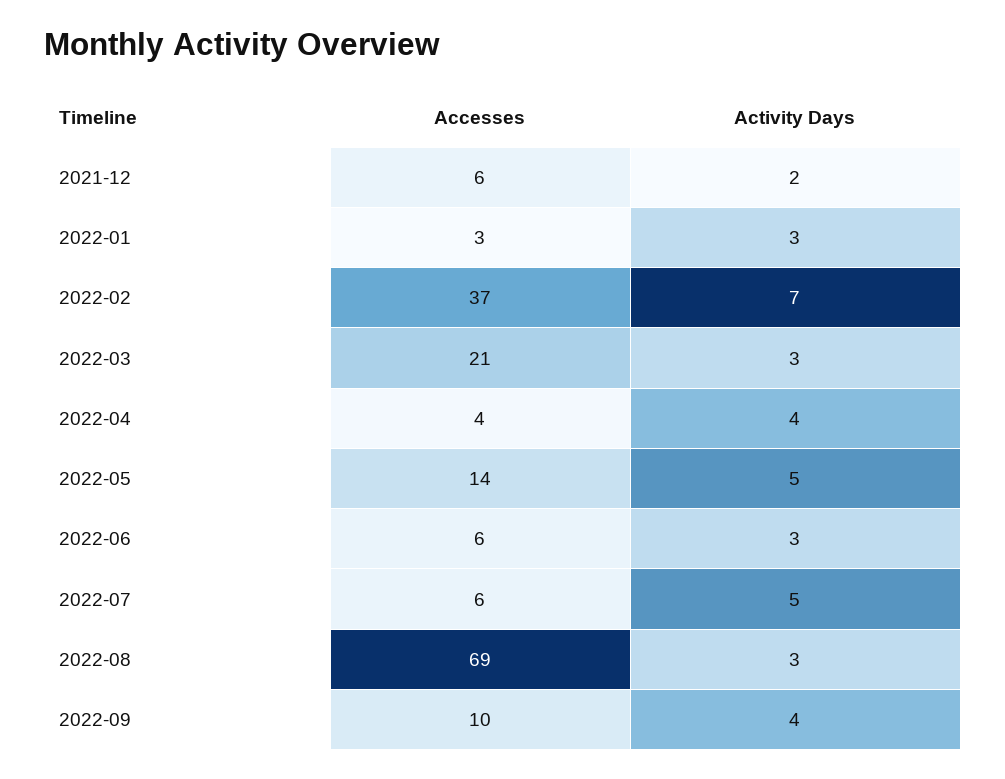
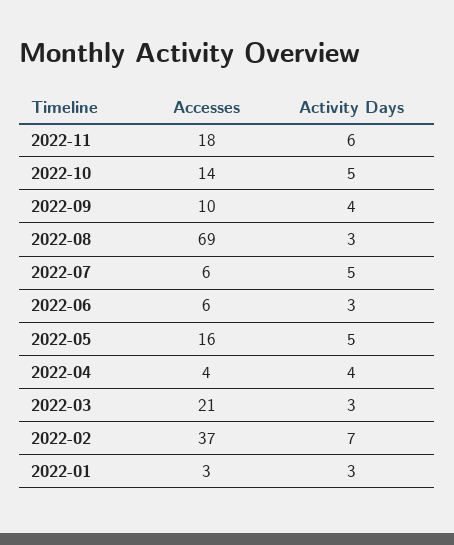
Accesses, 2021-12: 6 -> none
Activity Days, 2021-12: 2 -> none
Accesses, 2022-05: 14 -> 16
Accesses, 2022-11: none -> 18
Activity Days, 2022-11: none -> 6
Accesses, 2022-10: none -> 14
Activity Days, 2022-10: none -> 5

